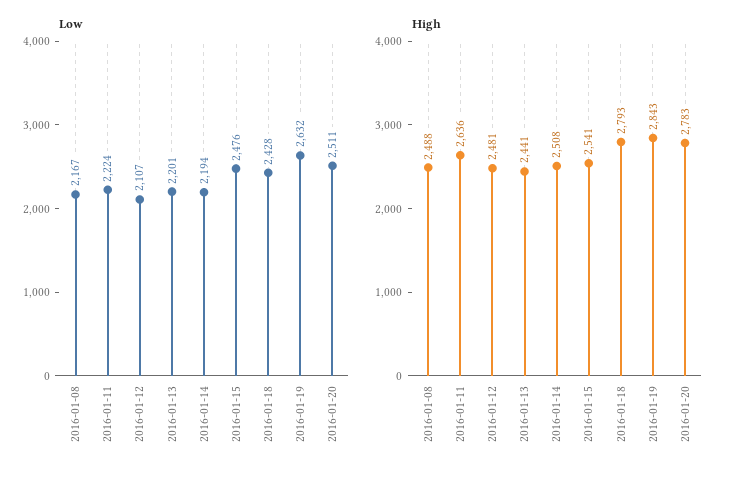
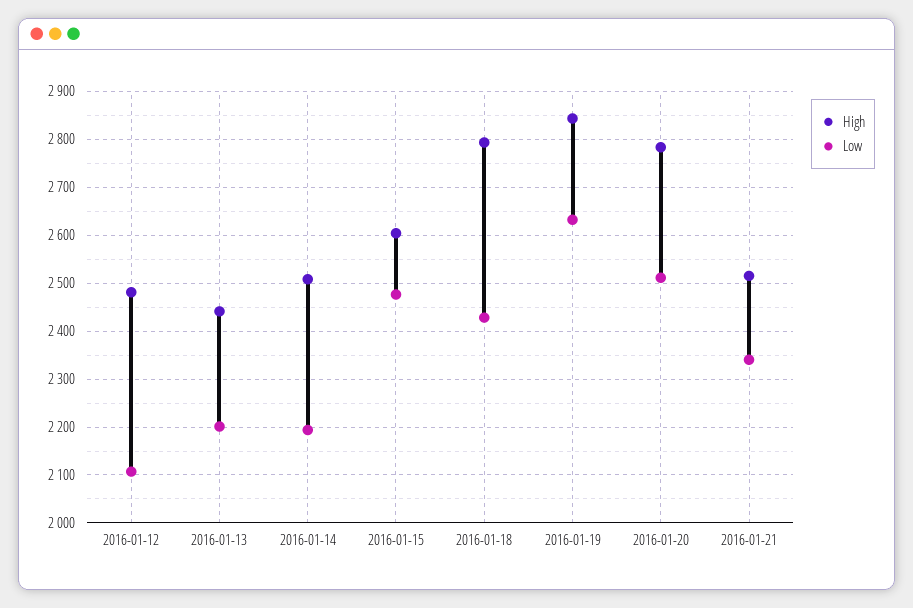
Low, 2016-01-08: 2167 -> none
Low, 2016-01-11: 2224 -> none
High, 2016-01-08: 2488 -> none
High, 2016-01-11: 2636 -> none
High, 2016-01-15: 2541 -> 2600
High, 2016-01-21: none -> 2520
Low, 2016-01-21: none -> 2340

